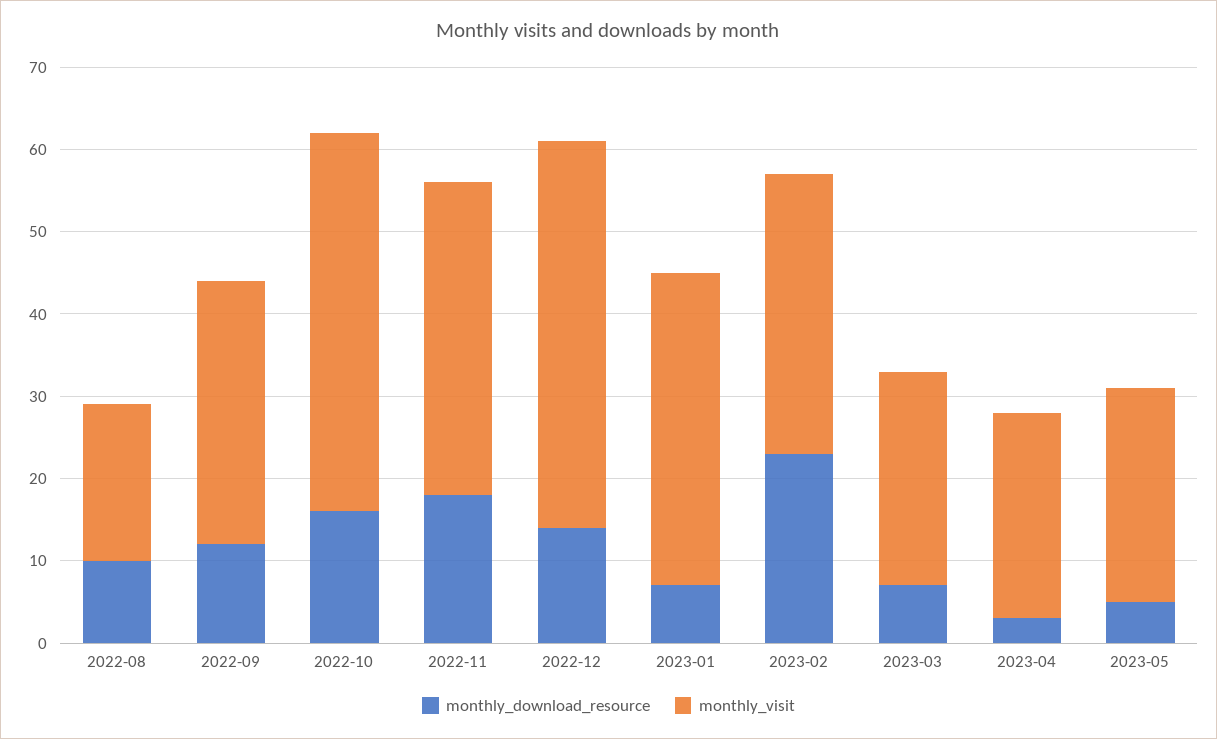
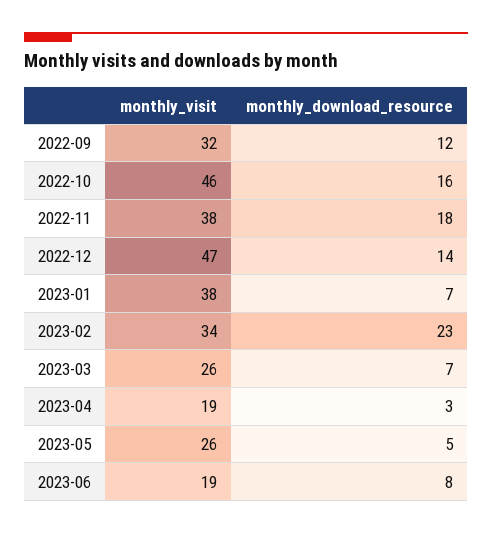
monthly_download_resource, 2022-08: 10 -> none
monthly_visit, 2022-08: 19 -> none
monthly_visit, 2023-04: 25 -> 19
monthly_visit, 2023-06: none -> 19
monthly_download_resource, 2023-06: none -> 8

